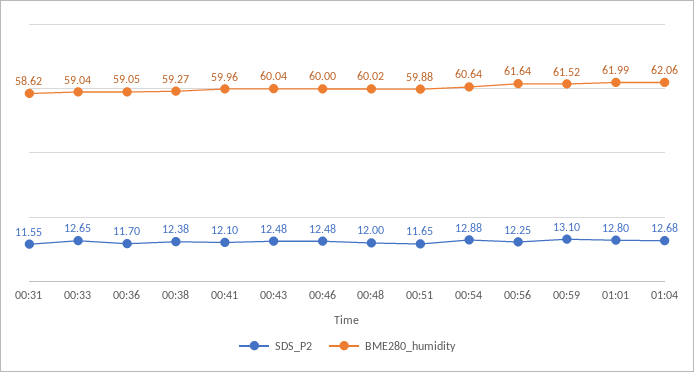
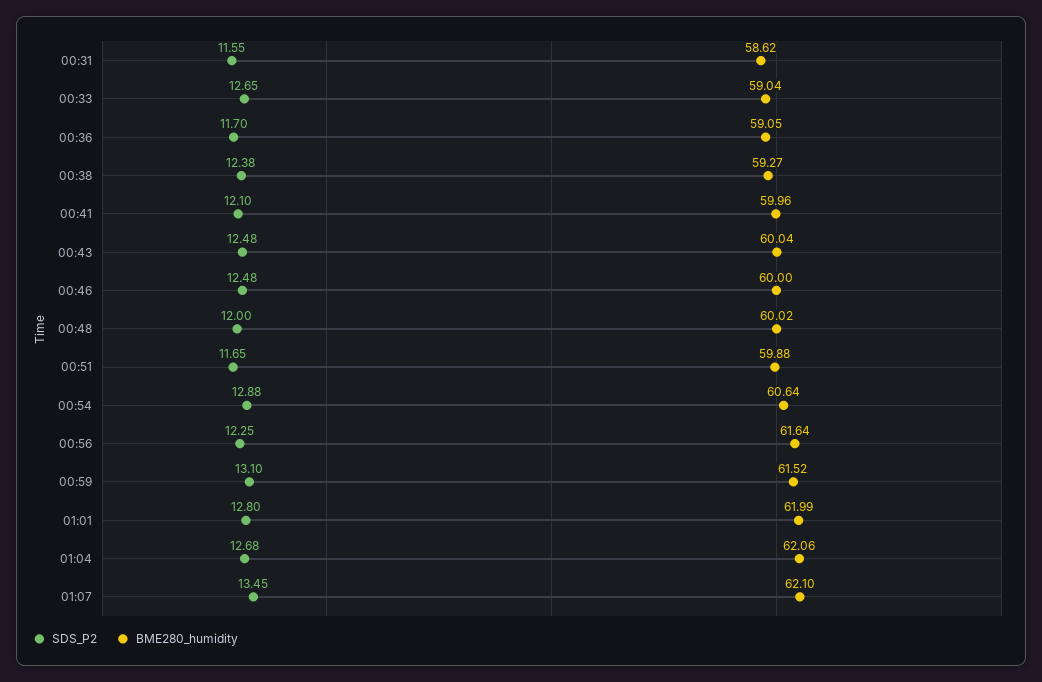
SDS_P2, 01:07: none -> 13.45
BME280_humidity, 01:07: none -> 62.1

